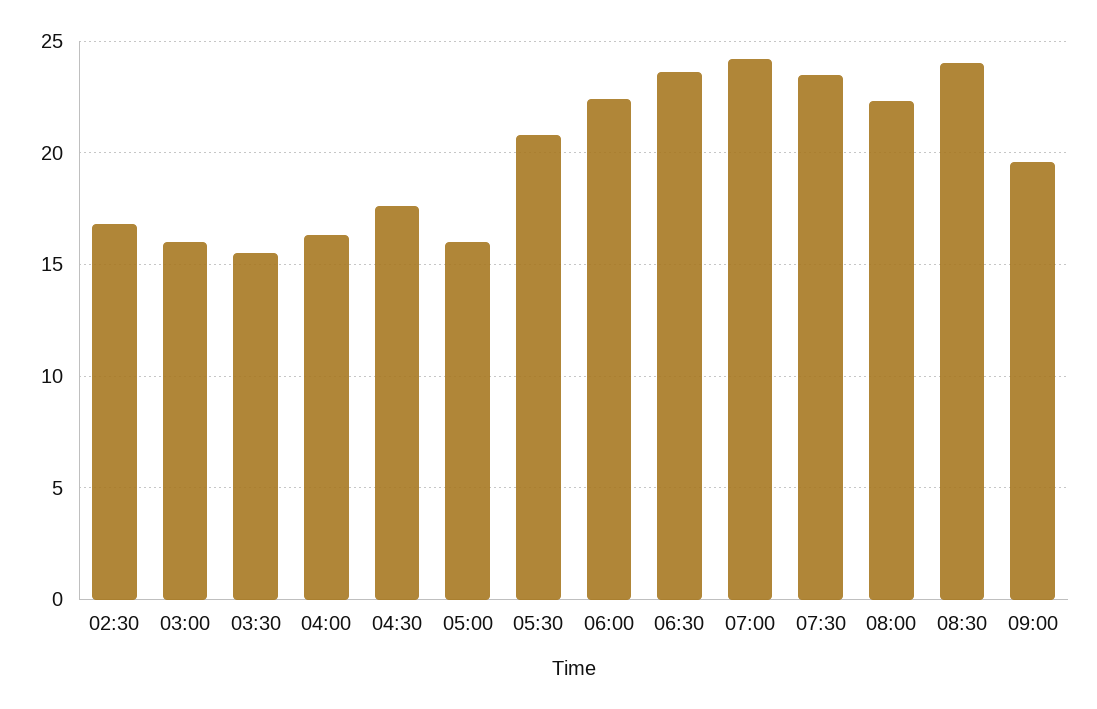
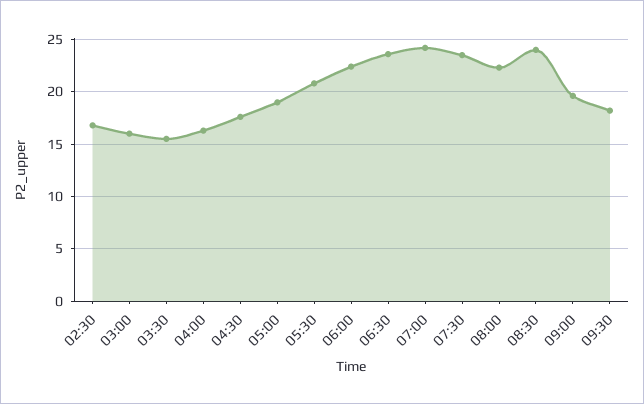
05:00: 16 -> 19
09:30: none -> 18

